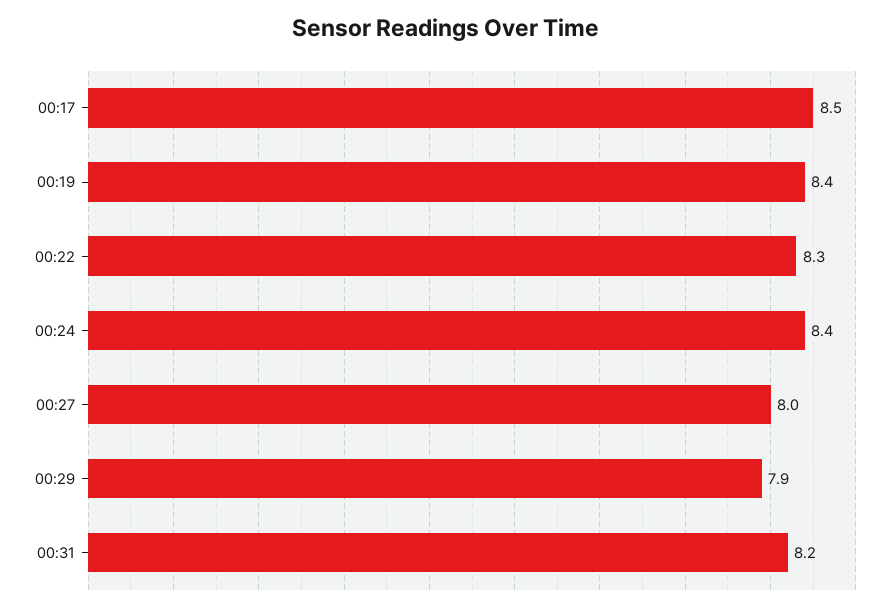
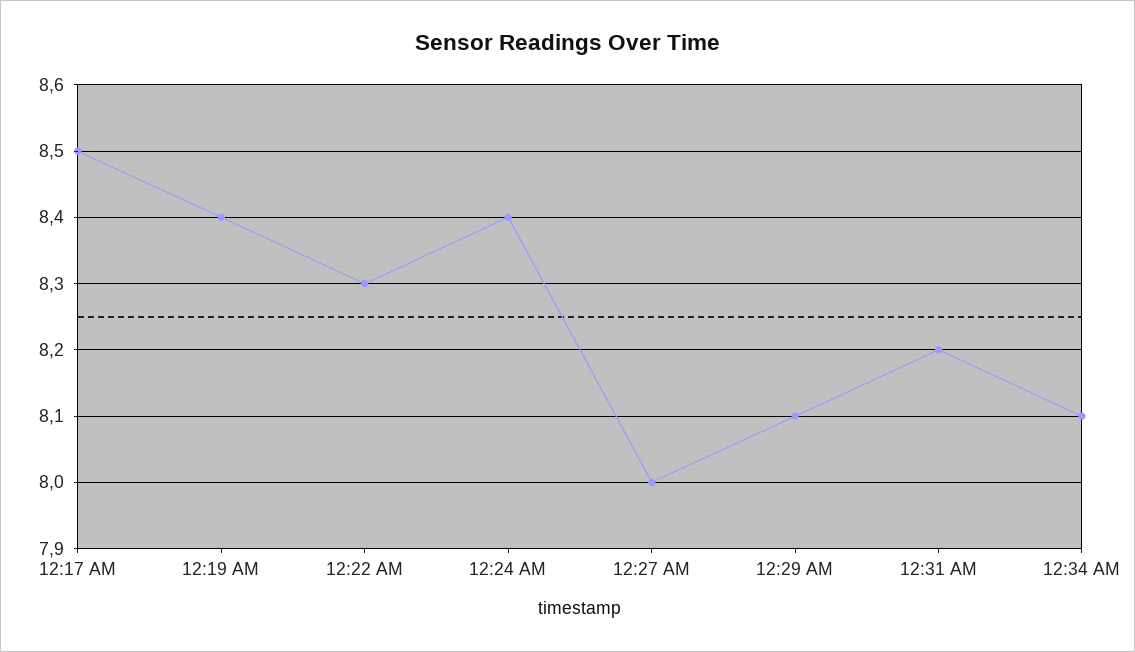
00:29: 7.9 -> 8.1
12:34 AM: none -> 8.1

